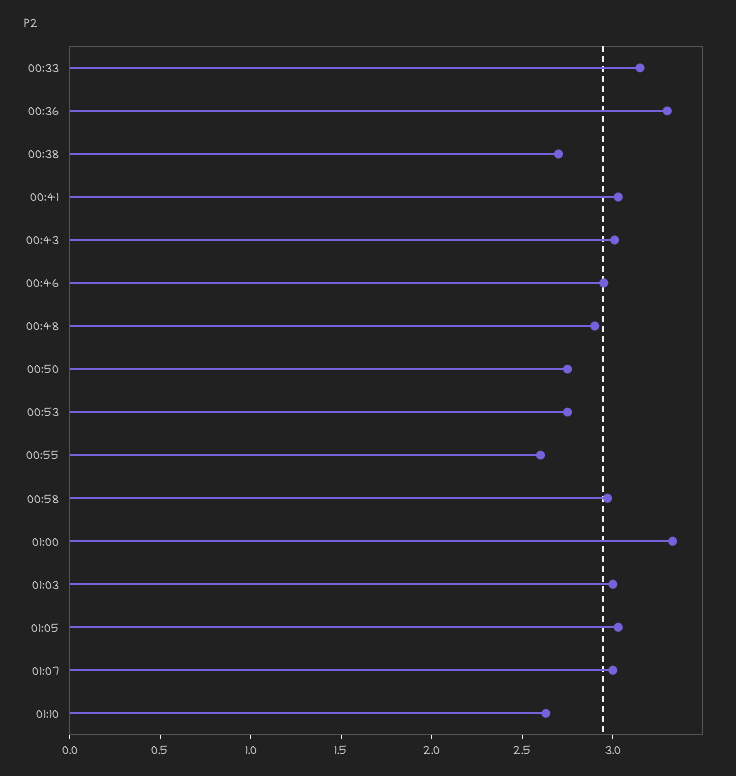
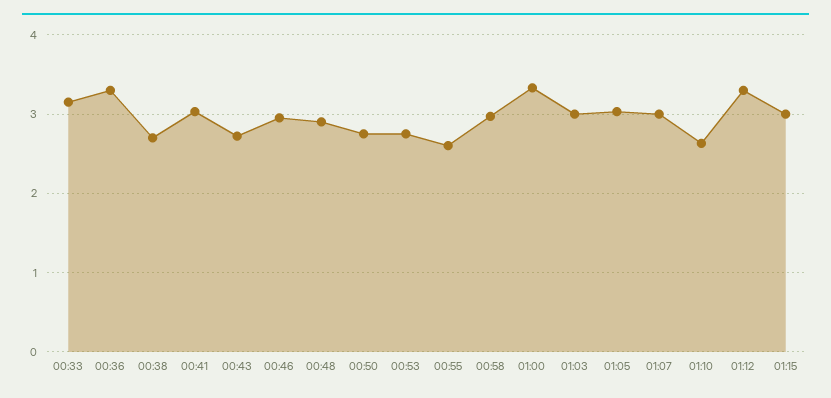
00:43: 3 -> 2.7
01:12: none -> 3.3
01:15: none -> 3

